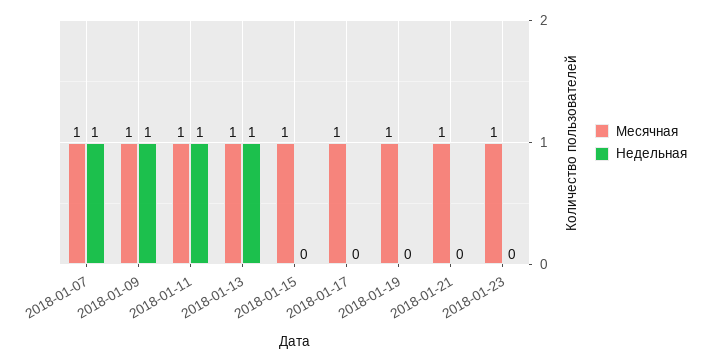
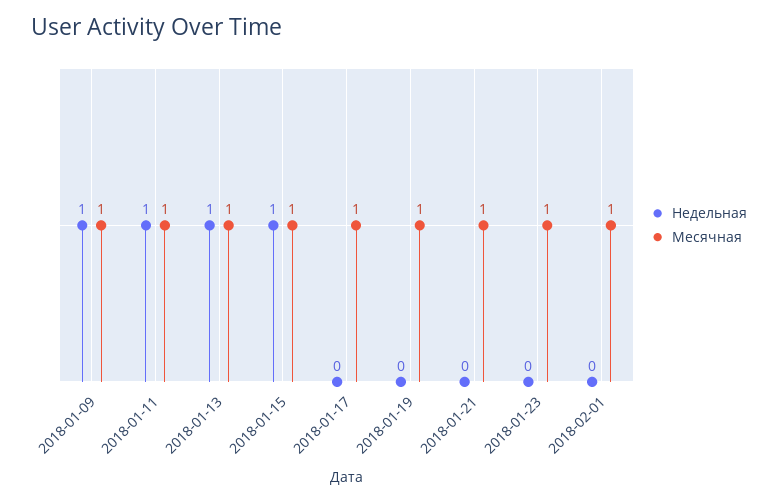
Месячная, 2018-01-07: 1 -> none
Недельная, 2018-01-07: 1 -> none
Недельная, 2018-01-15: 0 -> 1
Недельная, 2018-02-01: none -> 0
Месячная, 2018-02-01: none -> 1

